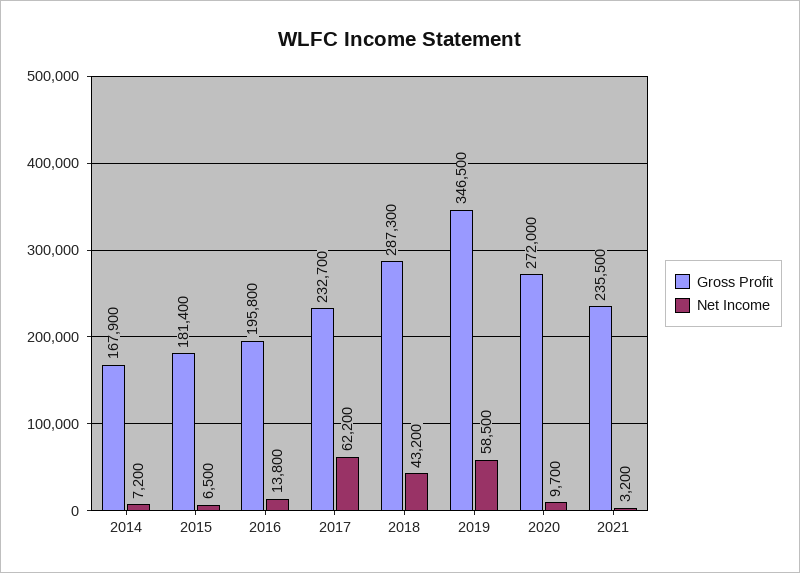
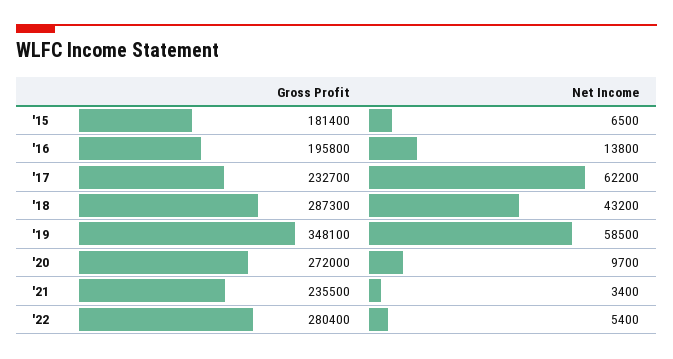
Gross Profit, 2014: 167900 -> none
Net Income, 2014: 7200 -> none
Gross Profit, 2019: 346500 -> 348100
Net Income, 2021: 3200 -> 3400
Gross Profit, '22: none -> 280400
Net Income, '22: none -> 5400

